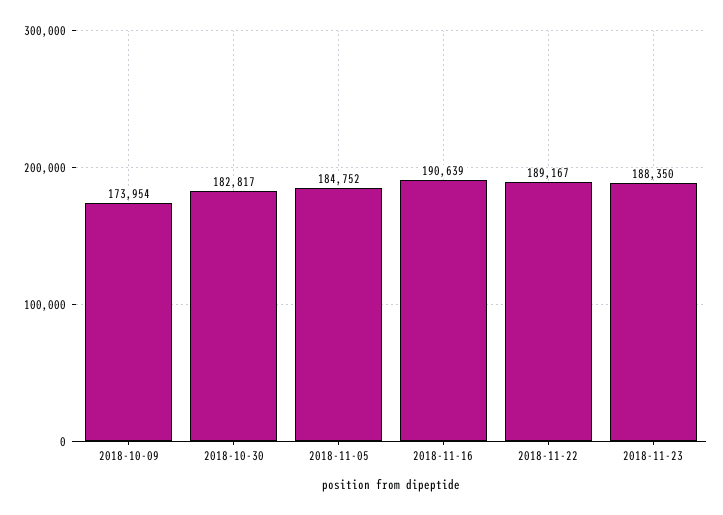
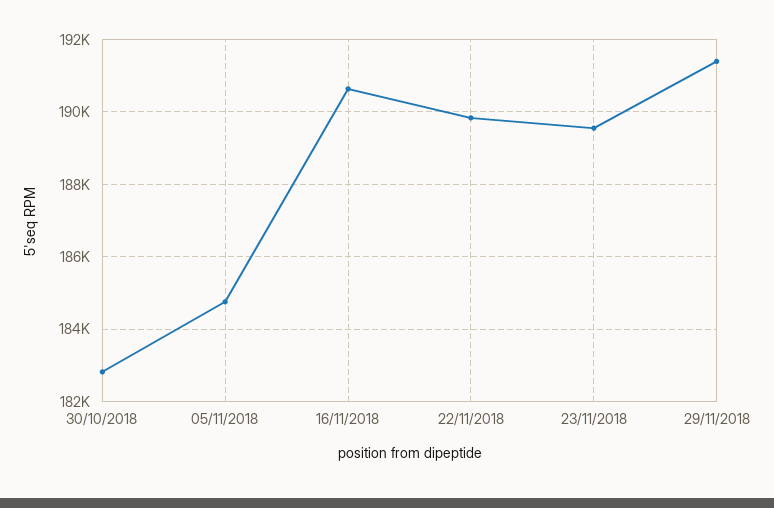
2018-10-09: 173954 -> none
2018-11-22: 189167 -> 189800
2018-11-23: 188350 -> 189600
29/11/2018: none -> 191400

